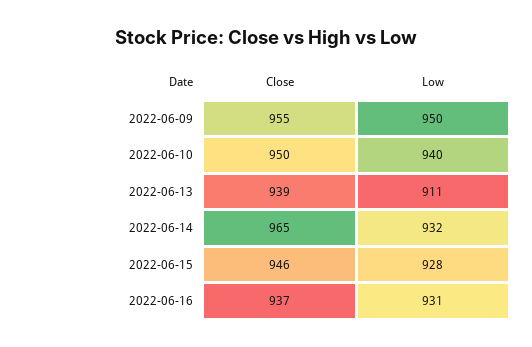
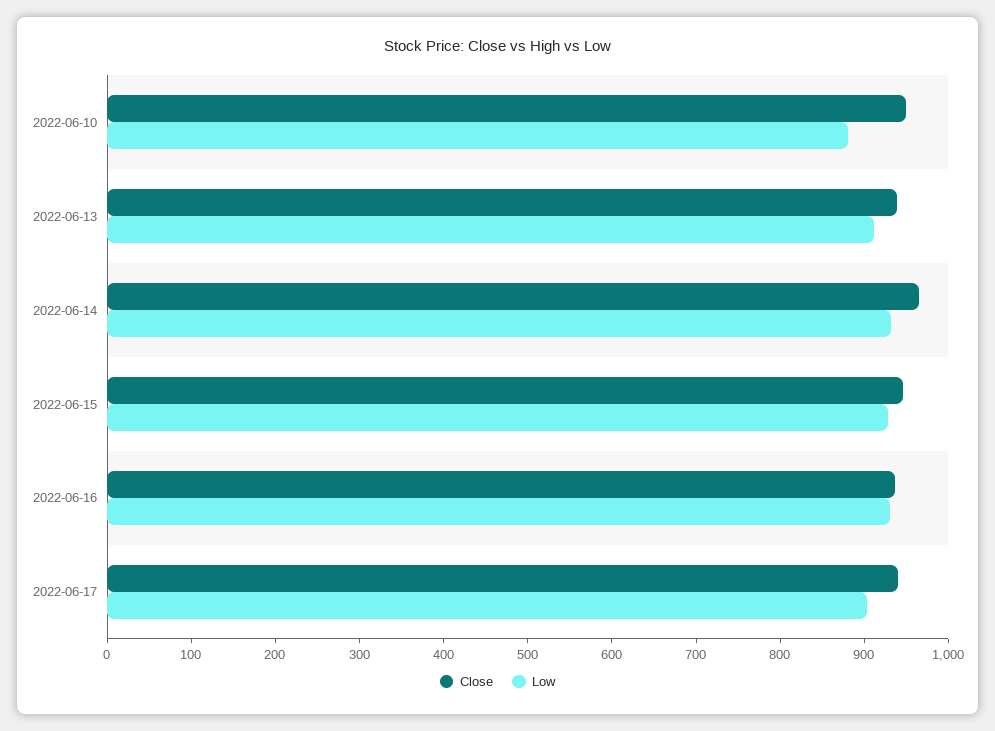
Close, 2022-06-09: 955 -> none
Low, 2022-06-09: 950 -> none
Low, 2022-06-10: 940 -> 880
Close, 2022-06-17: none -> 940
Low, 2022-06-17: none -> 900

